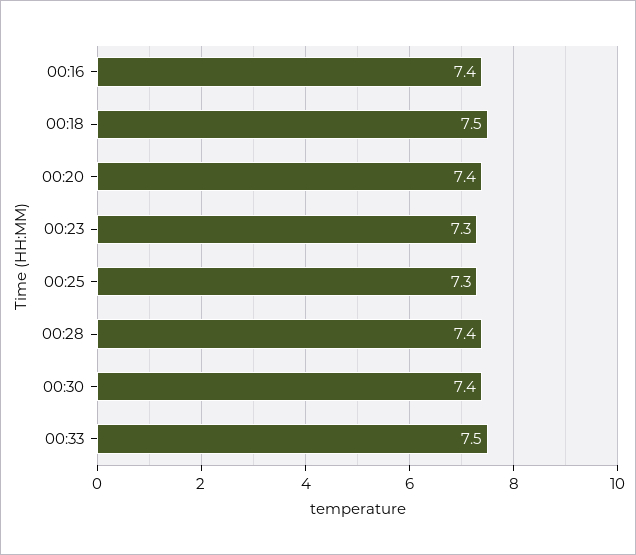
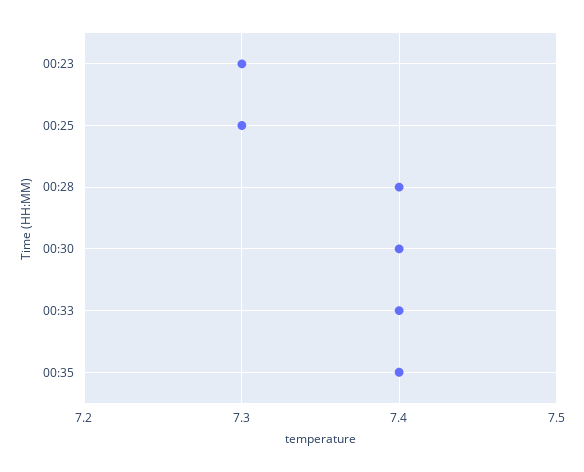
00:16: 7.4 -> none
00:18: 7.5 -> none
00:20: 7.4 -> none
00:33: 7.5 -> 7.4
00:35: none -> 7.4

